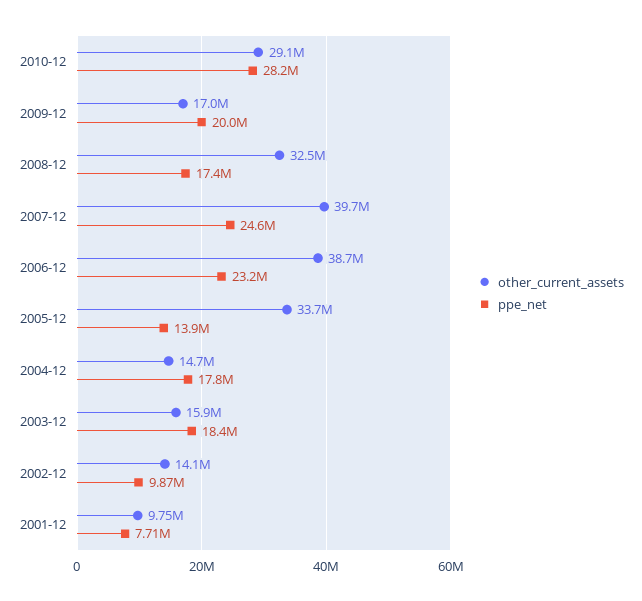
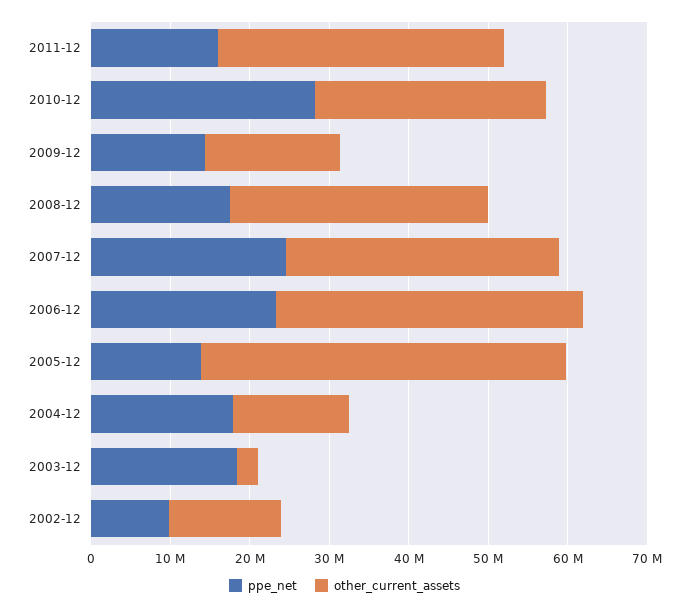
ppe_net, 2009-12: 20000000 -> 14000000
other_current_assets, 2007-12: 39700000 -> 34000000
other_current_assets, 2005-12: 33700000 -> 46000000
other_current_assets, 2003-12: 15900000 -> 2000000
other_current_assets, 2001-12: 9750000 -> none
ppe_net, 2001-12: 7710000 -> none
ppe_net, 2011-12: none -> 16000000
other_current_assets, 2011-12: none -> 36000000

